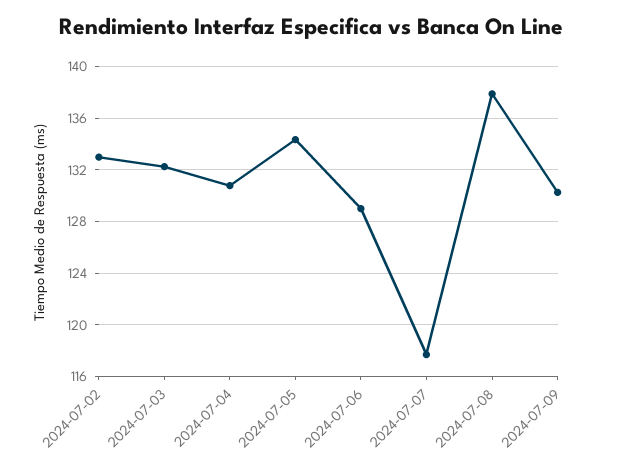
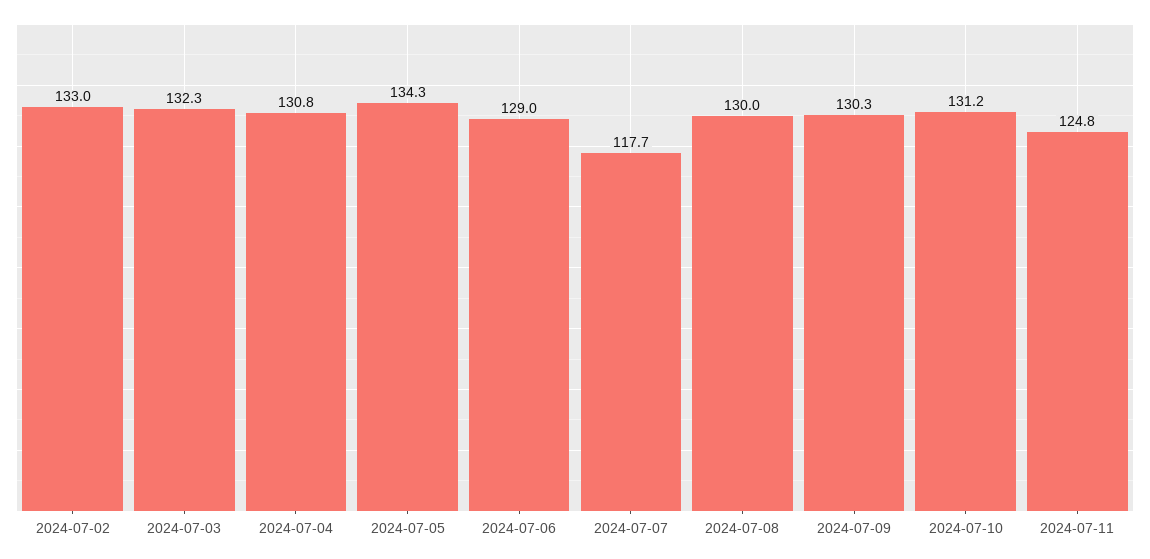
2024-07-08: 138 -> 130
2024-07-10: none -> 131.2
2024-07-11: none -> 124.8

